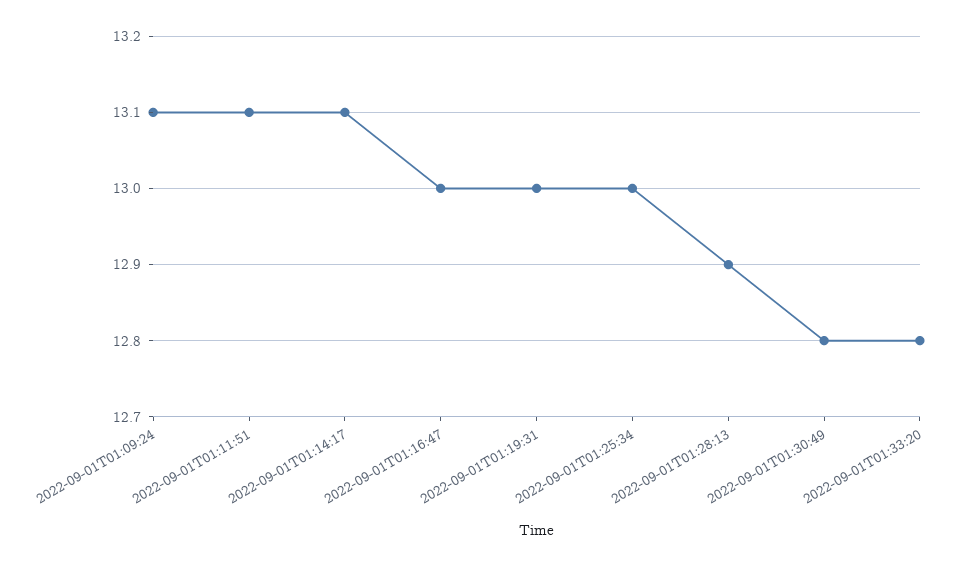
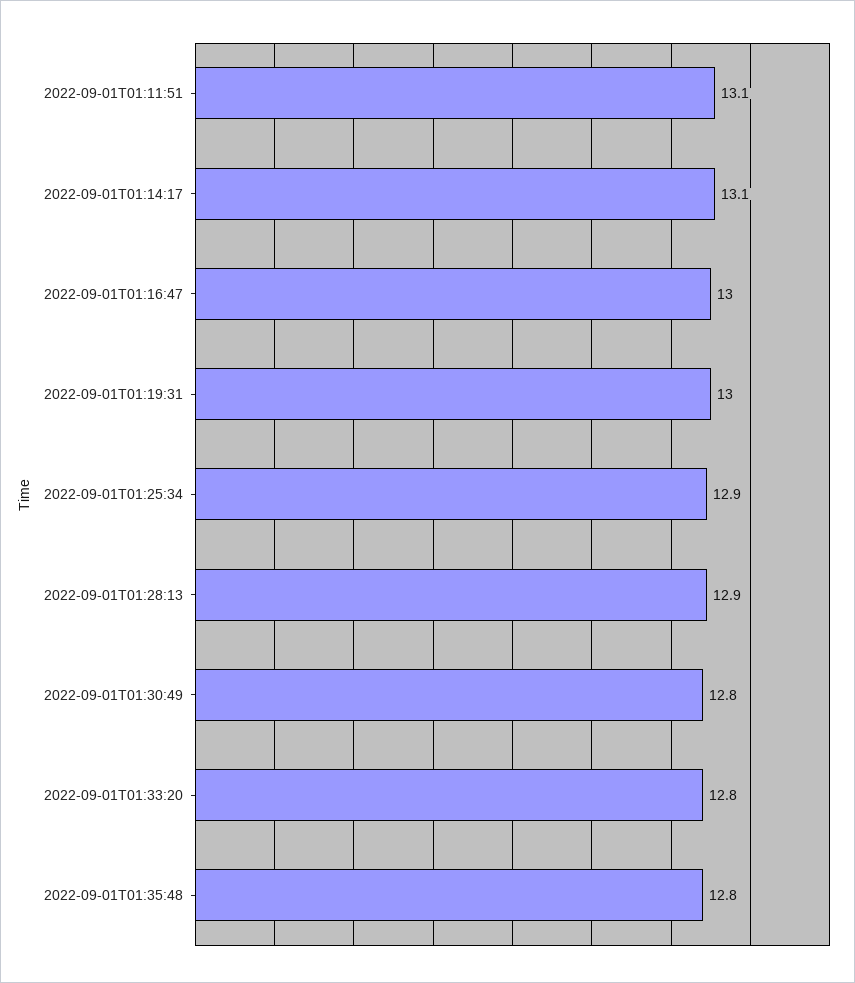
2022-09-01T01:09:24: 13.1 -> none
2022-09-01T01:25:34: 13 -> 12.9
2022-09-01T01:35:48: none -> 12.8

